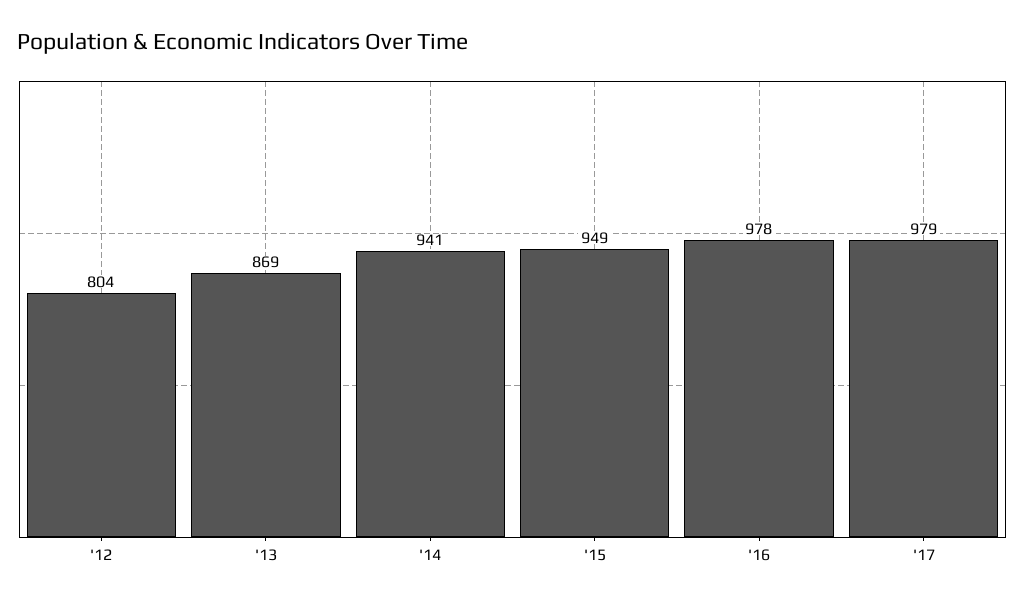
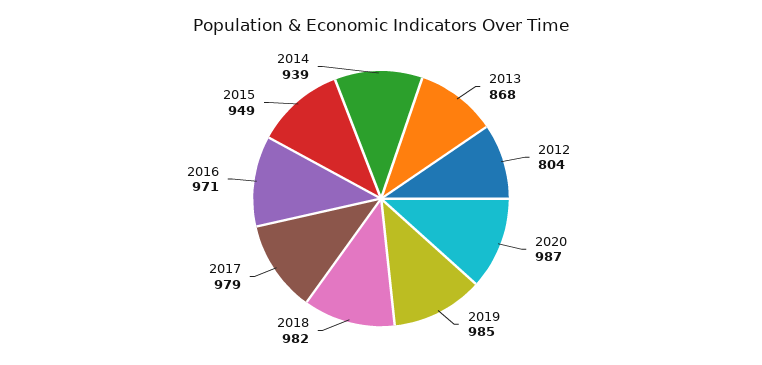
'13: 869 -> 868
'14: 941 -> 939
'16: 978 -> 971
2020: none -> 987
2019: none -> 985
2018: none -> 982

